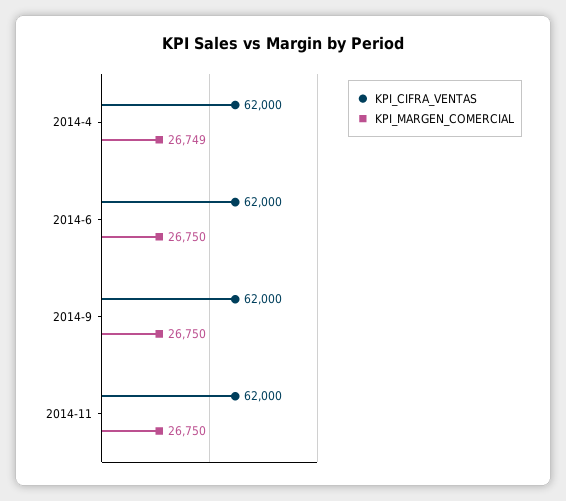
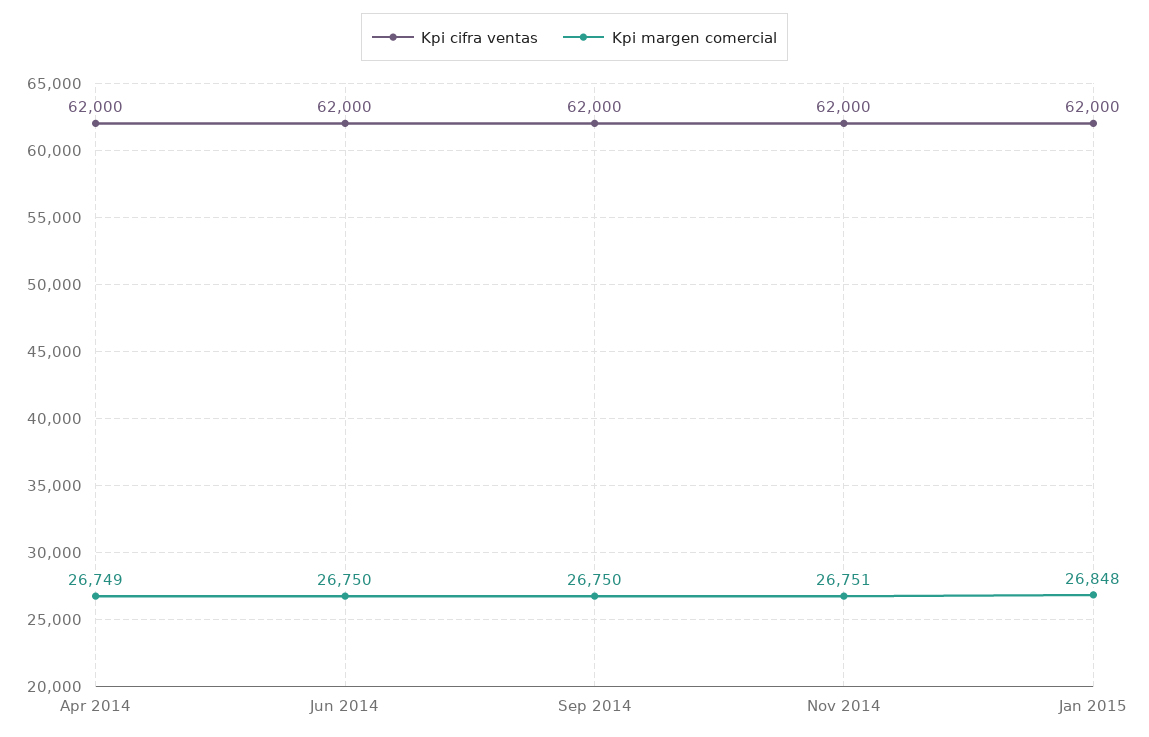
KPI_MARGEN_COMERCIAL, 2014-11: 26750 -> 26751
KPI_CIFRA_VENTAS, Jan 2015: none -> 62000
KPI_MARGEN_COMERCIAL, Jan 2015: none -> 26848

